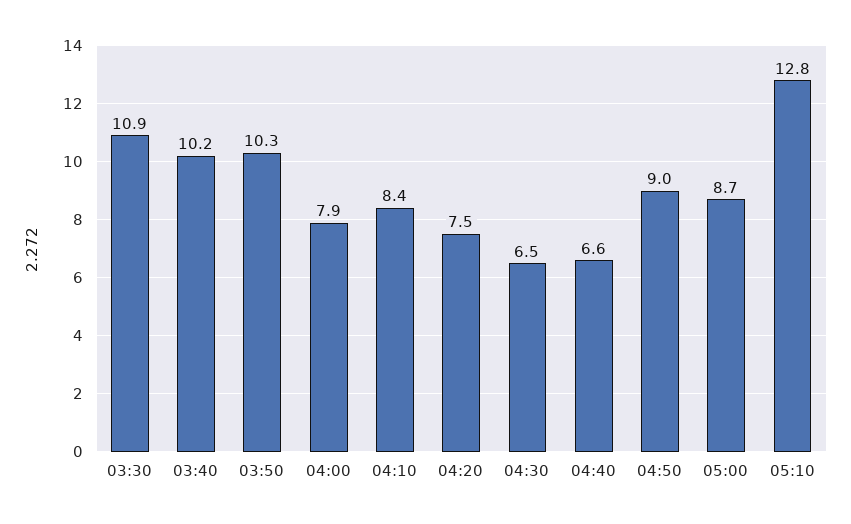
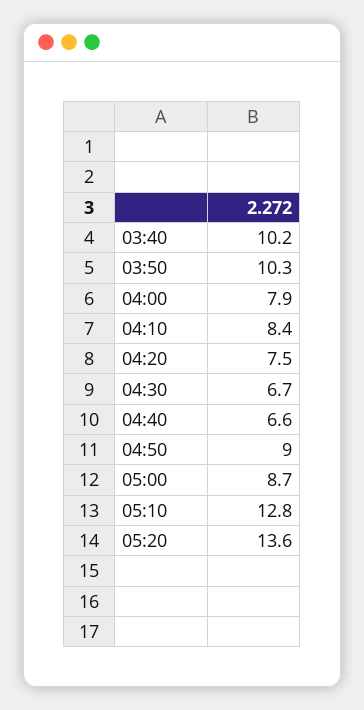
03:30: 10.9 -> none
04:30: 6.5 -> 6.7
05:20: none -> 13.6

